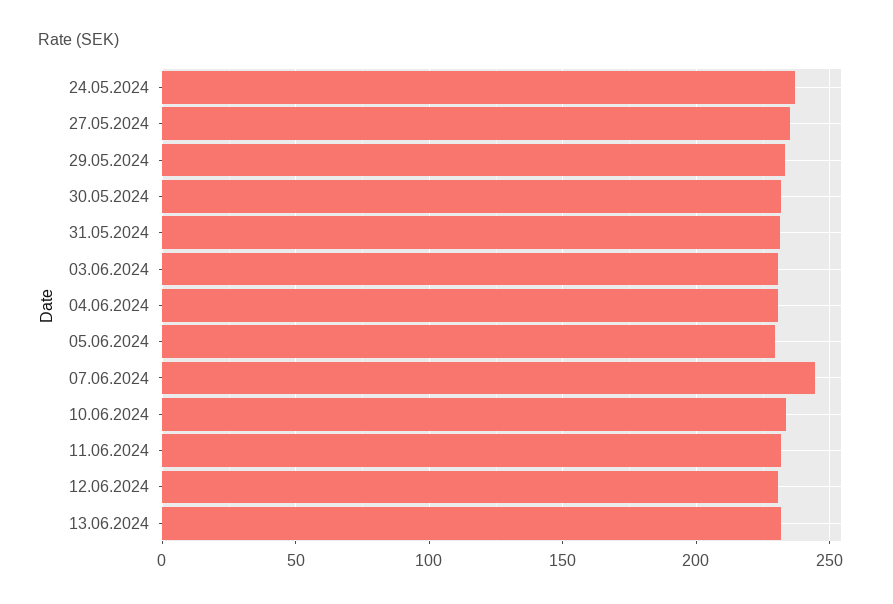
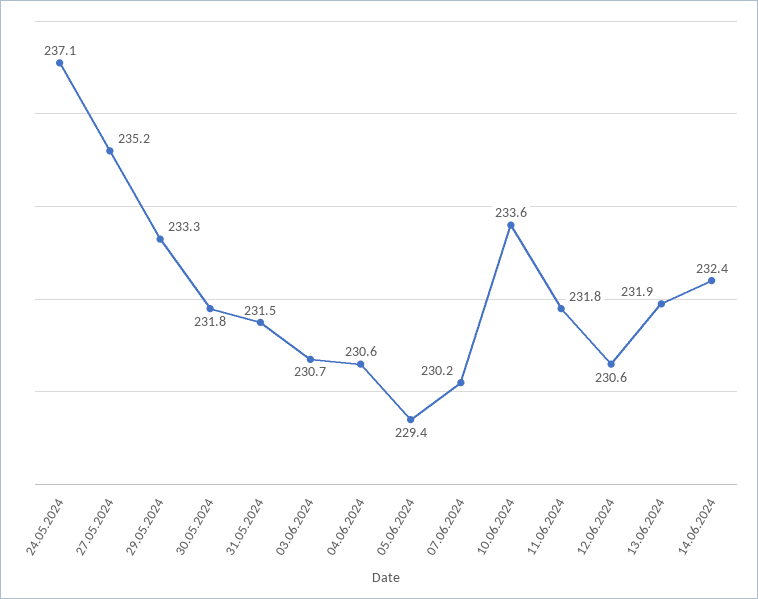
07.06.2024: 245 -> 230.2
14.06.2024: none -> 232.4

